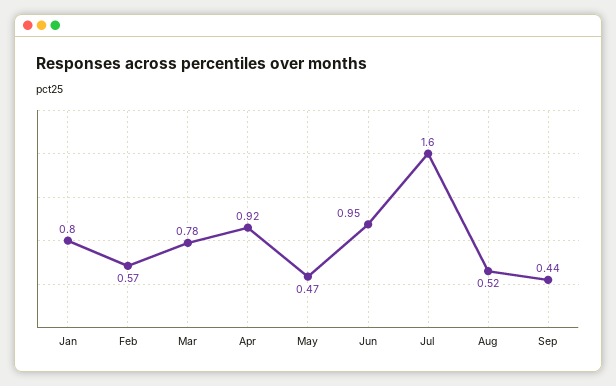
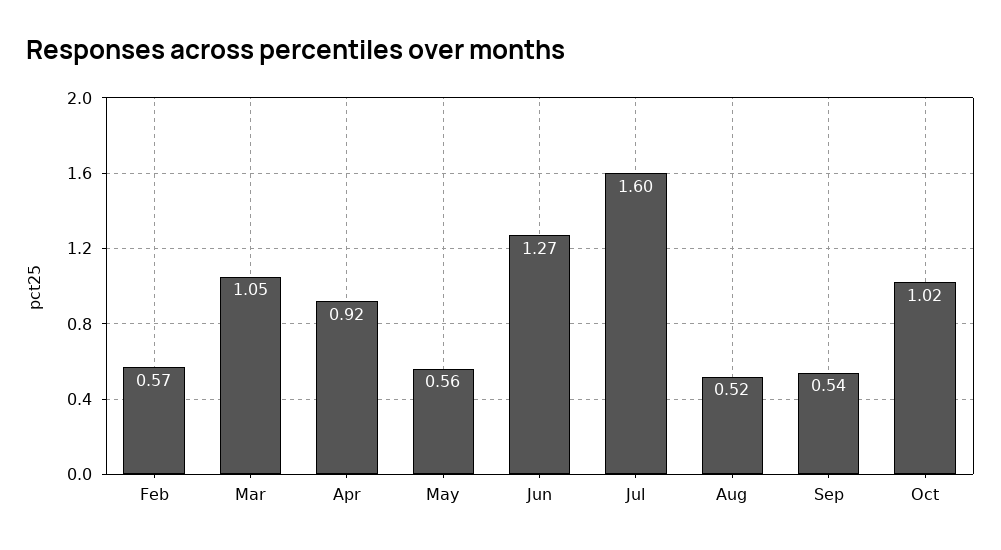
Jan: 0.8 -> none
Mar: 0.78 -> 1.05
May: 0.47 -> 0.56
Jun: 0.95 -> 1.27
Sep: 0.44 -> 0.54
Oct: none -> 1.02

